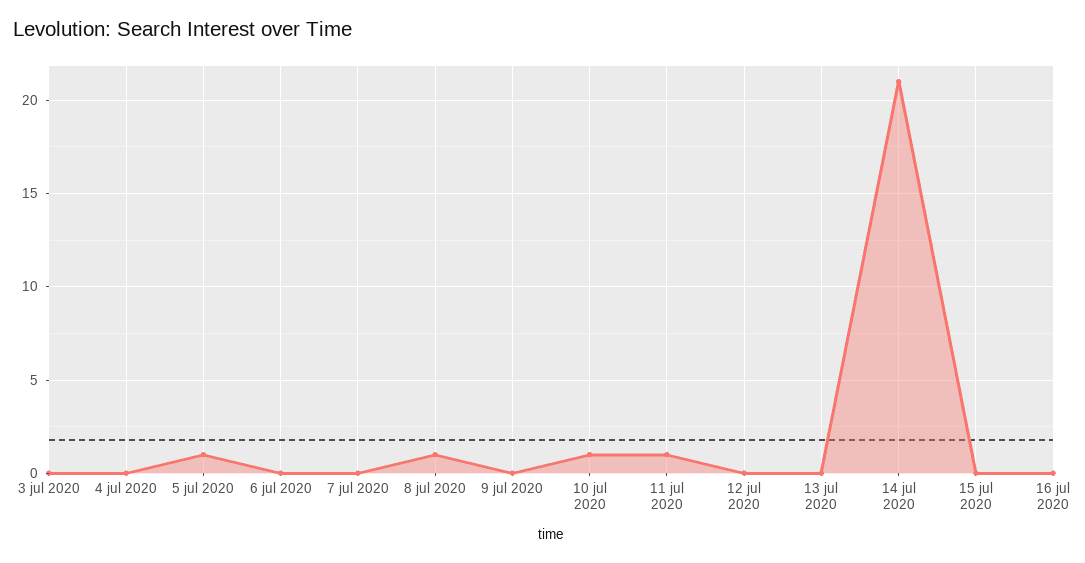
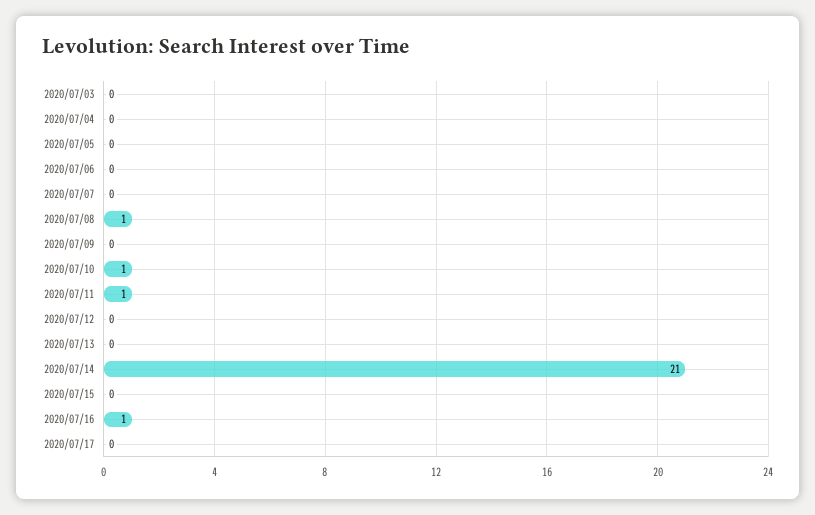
5 jul 2020: 1 -> 0
16 jul 2020: 0 -> 1
2020/07/17: none -> 0

